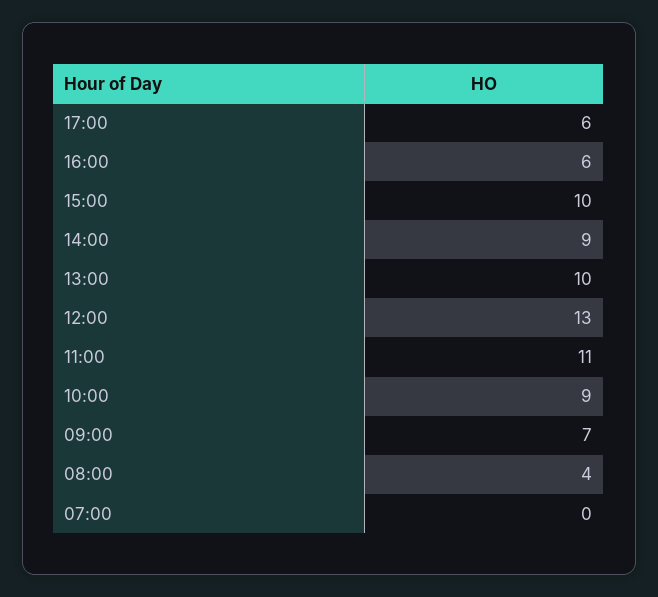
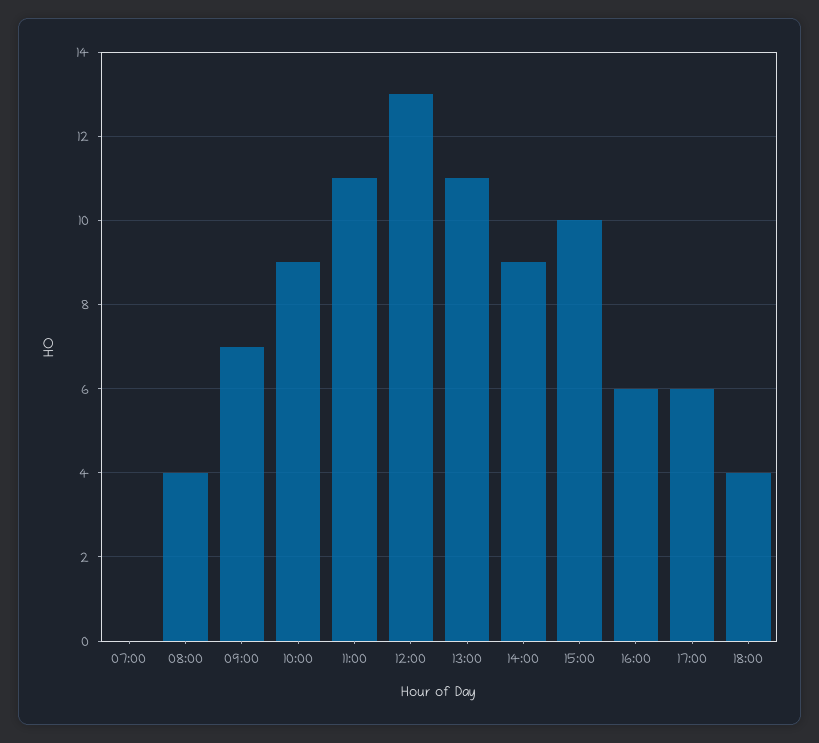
13:00: 10 -> 11
18:00: none -> 4

